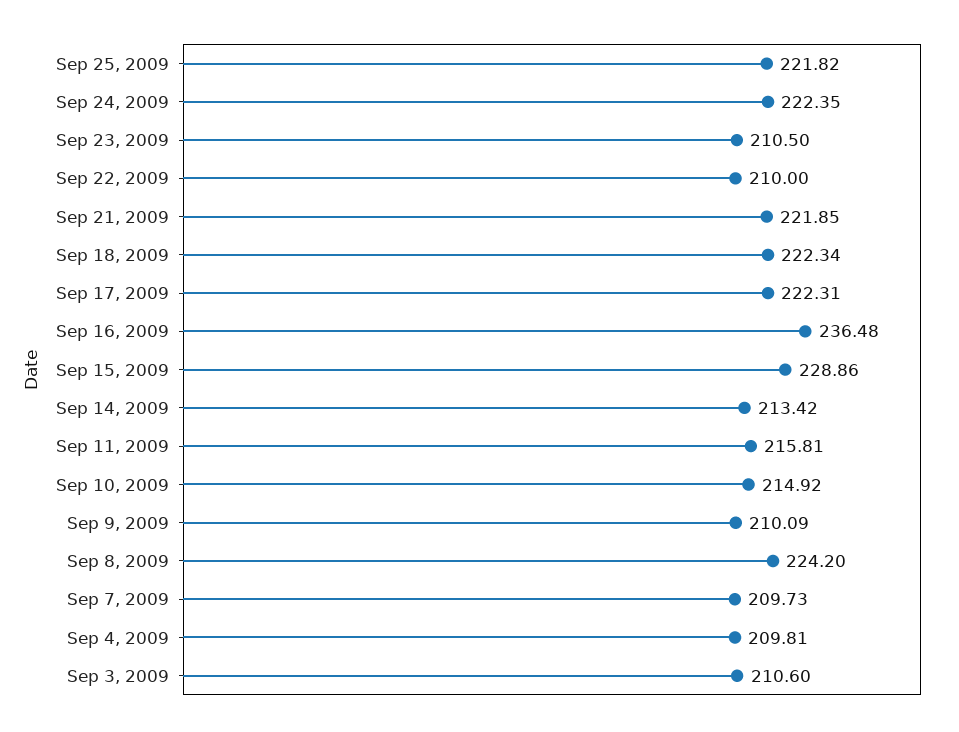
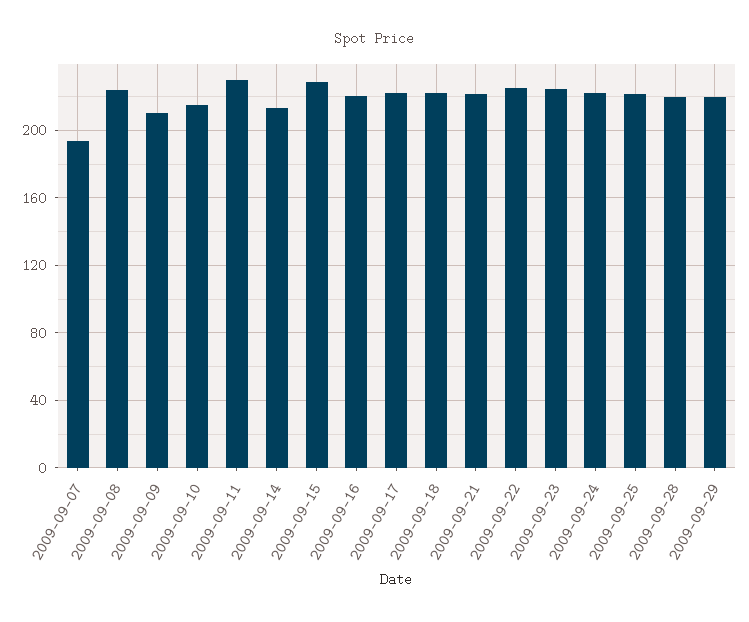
Sep 23, 2009: 210.5 -> 225
Sep 22, 2009: 210 -> 225
Sep 16, 2009: 236.48 -> 220
Sep 11, 2009: 215.81 -> 230
Sep 7, 2009: 209.73 -> 195
Sep 4, 2009: 209.81 -> none
Sep 3, 2009: 210.6 -> none
2009-09-28: none -> 220
2009-09-29: none -> 220

